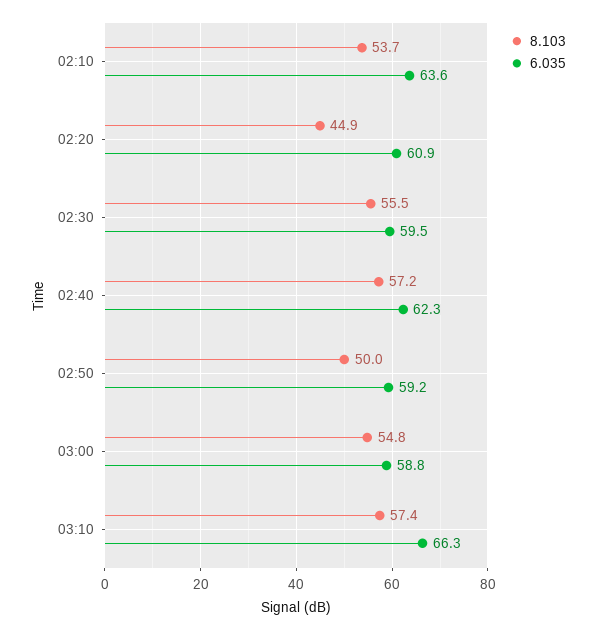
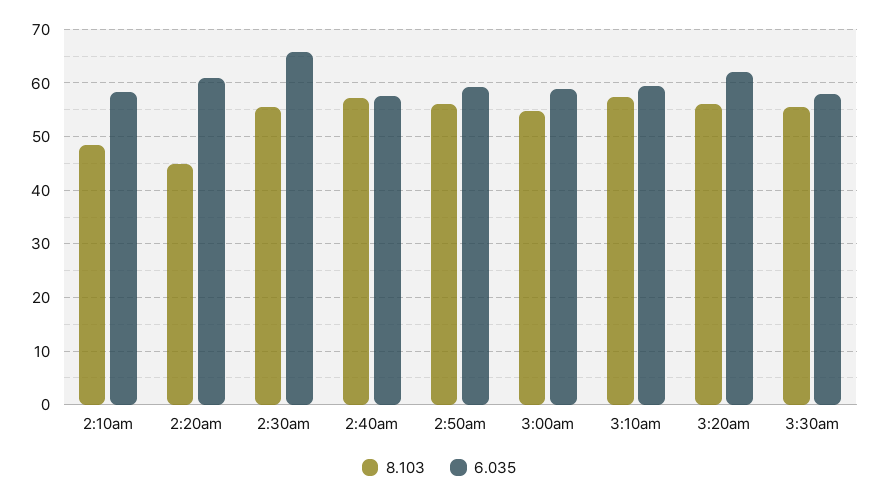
8.103, 02:10: 53.7 -> 48
6.035, 02:10: 63.6 -> 58
6.035, 02:30: 59.5 -> 66
6.035, 02:40: 62.3 -> 58
8.103, 02:50: 50 -> 56
6.035, 03:10: 66.3 -> 60
8.103, 3:20am: none -> 56
6.035, 3:20am: none -> 62
8.103, 3:30am: none -> 56
6.035, 3:30am: none -> 58

